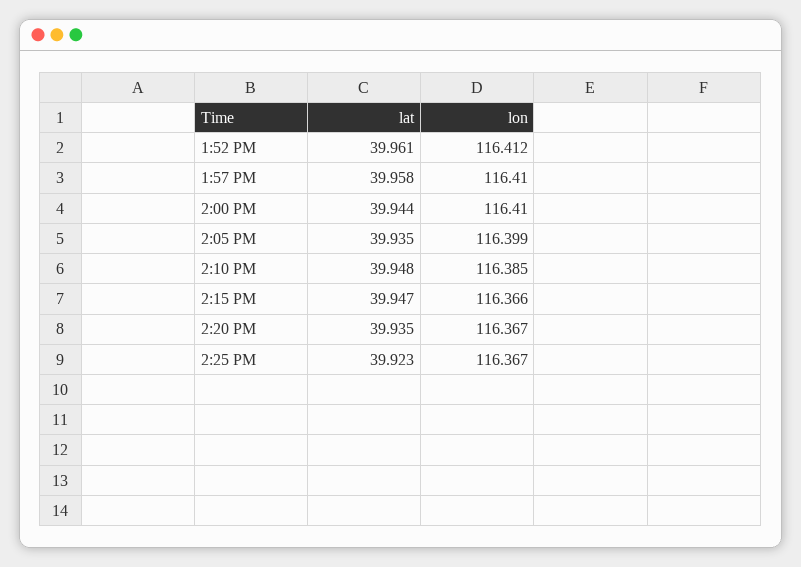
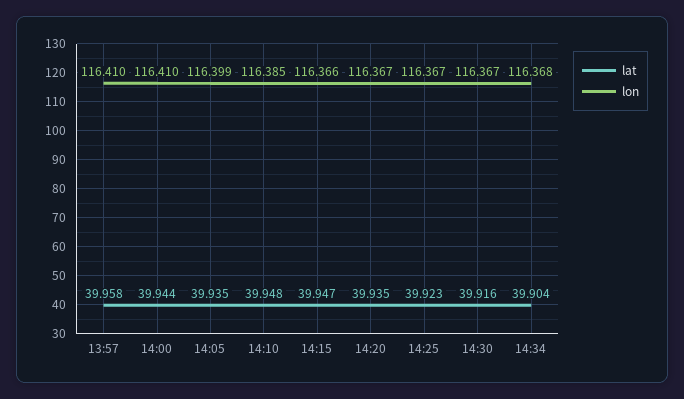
lat, 1:52 PM: 39.961 -> none
lon, 1:52 PM: 116.412 -> none
lat, 14:30: none -> 39.916
lon, 14:30: none -> 116.367
lat, 14:34: none -> 39.904
lon, 14:34: none -> 116.368

